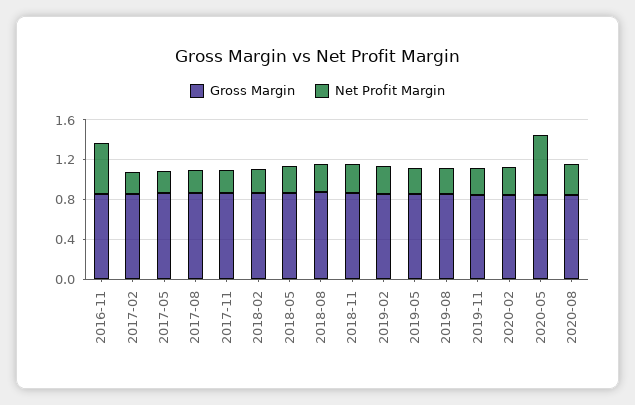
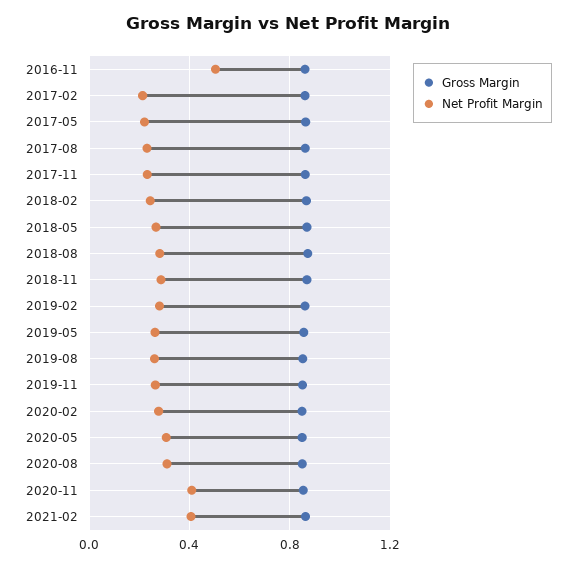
Net Profit Margin, 2020-05: 0.6 -> 0.3
Gross Margin, 2020-11: none -> 0.85
Net Profit Margin, 2020-11: none -> 0.4
Gross Margin, 2021-02: none -> 0.85
Net Profit Margin, 2021-02: none -> 0.4

